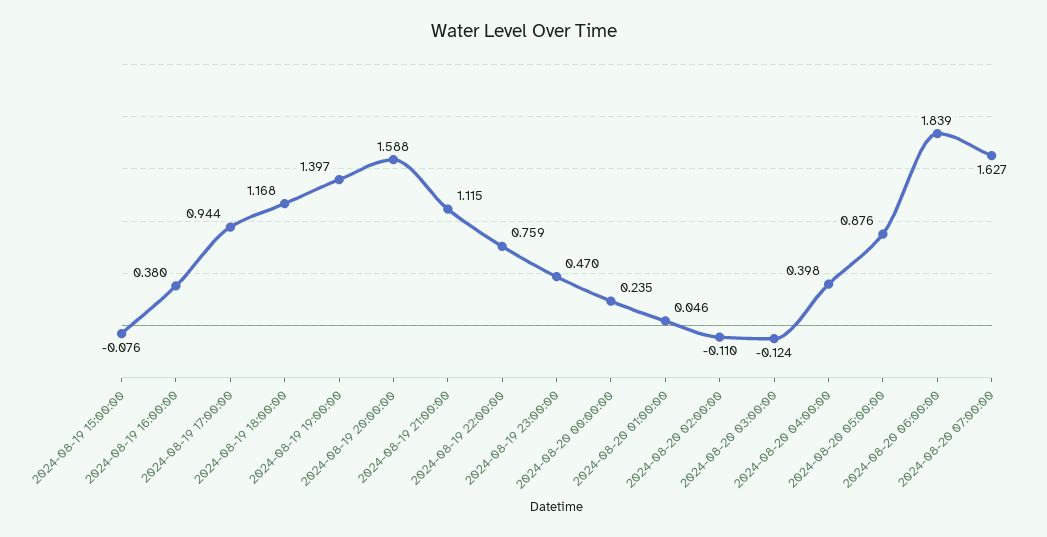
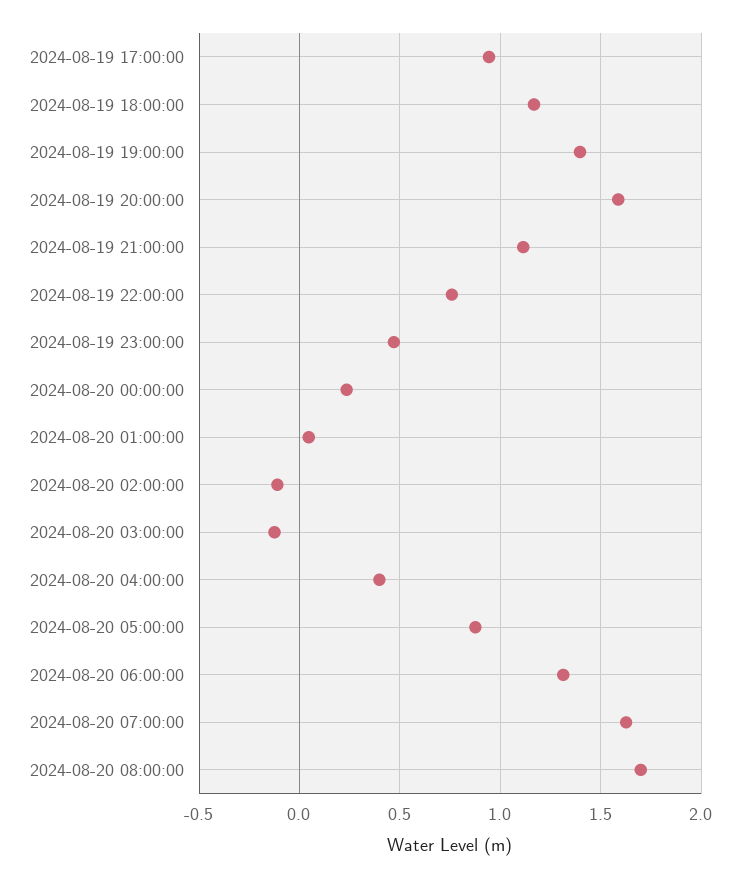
2024-08-19 15:00:00: -0.076 -> none
2024-08-19 16:00:00: 0.38 -> none
2024-08-20 06:00:00: 1.839 -> 1.3
2024-08-20 08:00:00: none -> 1.7

